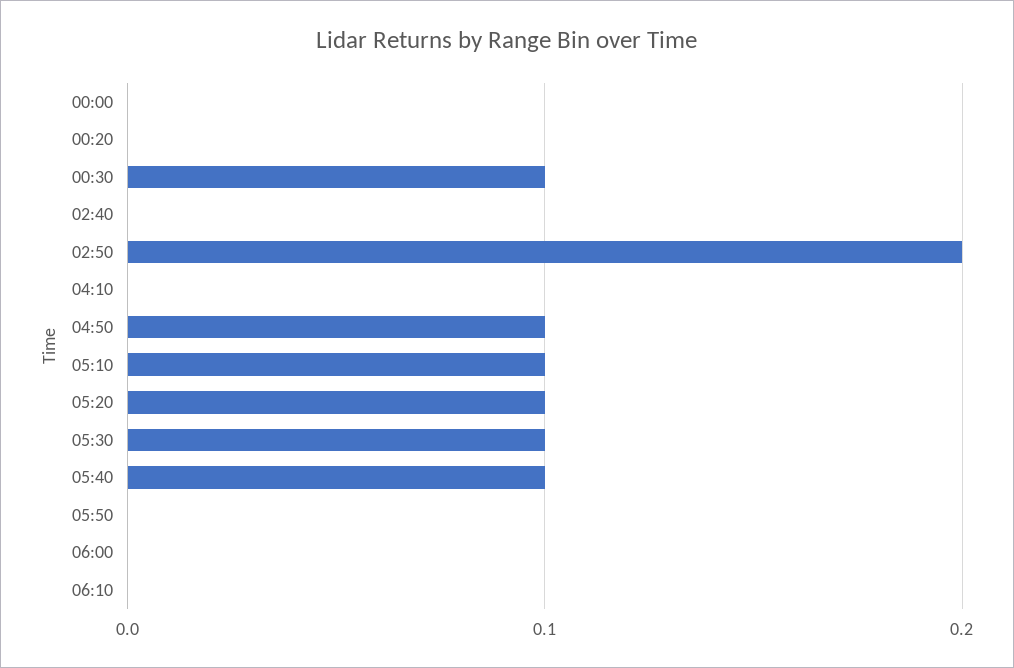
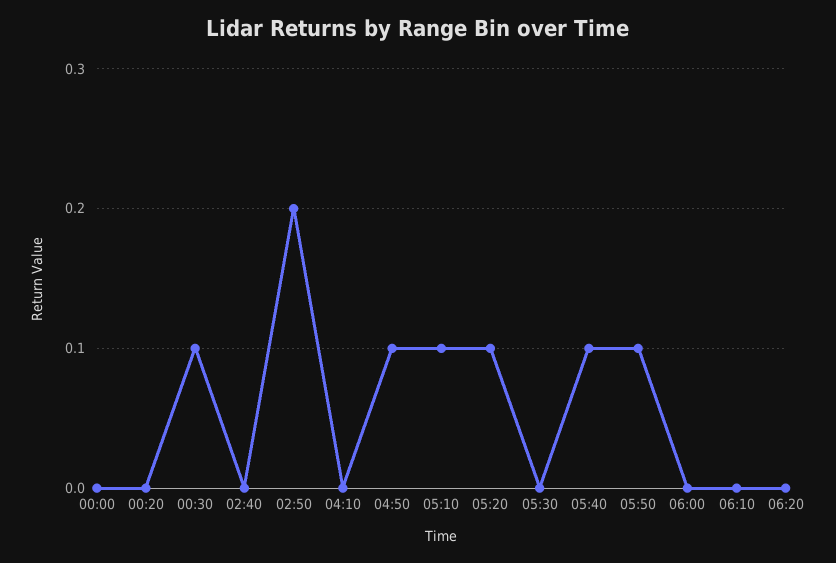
05:30: 0.1 -> 0
05:50: 0 -> 0.1
06:20: none -> 0

